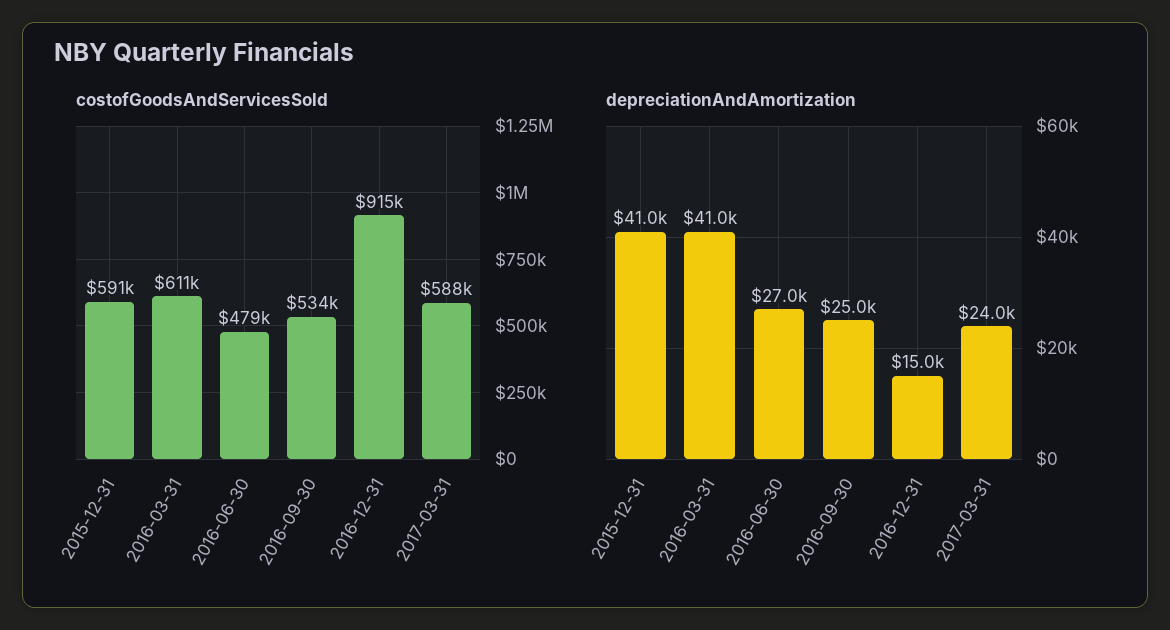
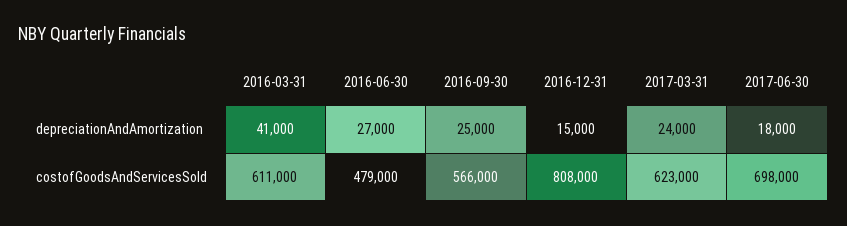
costofGoodsAndServicesSold, 2015-12-31: 591000 -> none
costofGoodsAndServicesSold, 2016-09-30: 534000 -> 566000
costofGoodsAndServicesSold, 2016-12-31: 915000 -> 808000
costofGoodsAndServicesSold, 2017-03-31: 588000 -> 623000
depreciationAndAmortization, 2015-12-31: 41000 -> none
depreciationAndAmortization, 2017-06-30: none -> 18000
costofGoodsAndServicesSold, 2017-06-30: none -> 698000

